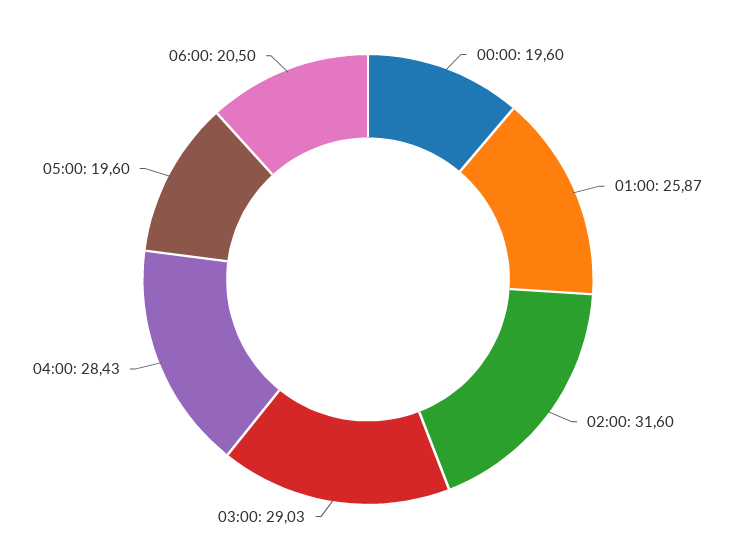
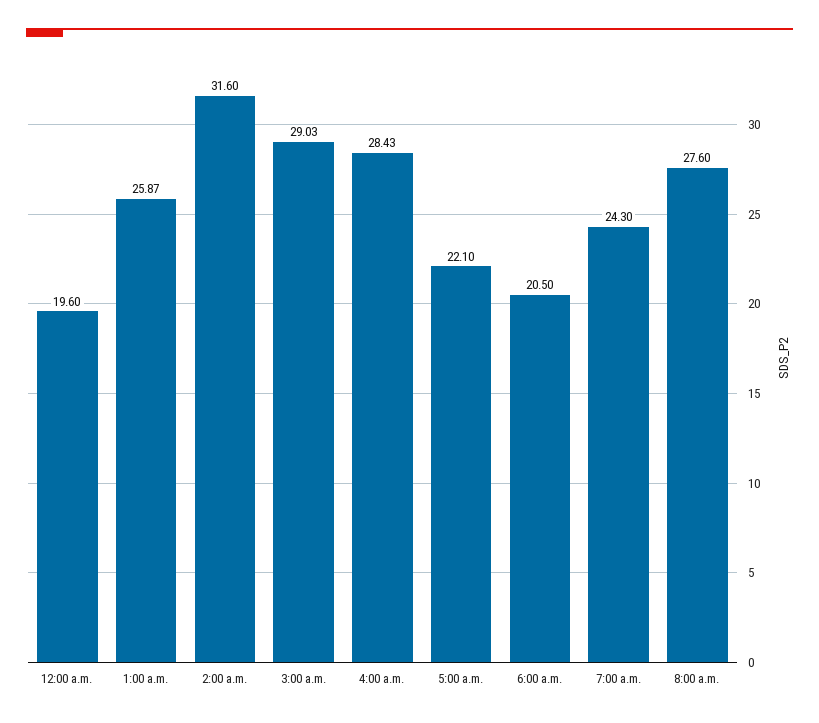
05:00: 19.6 -> 22.1
7:00 a.m.: none -> 24.3
8:00 a.m.: none -> 27.6

